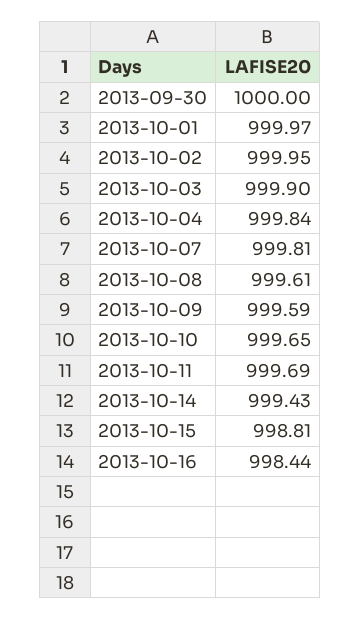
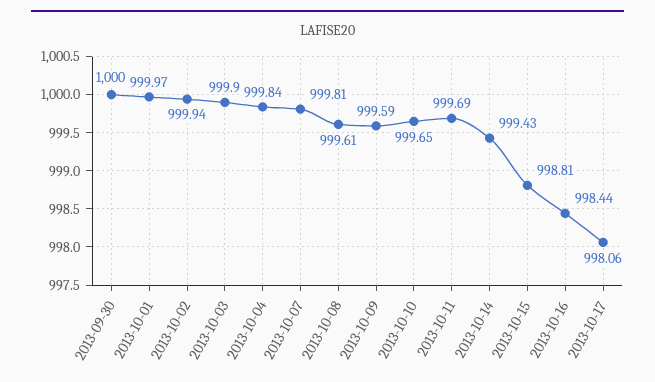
2013-10-02: 999.95 -> 999.94
2013-10-17: none -> 998.06

